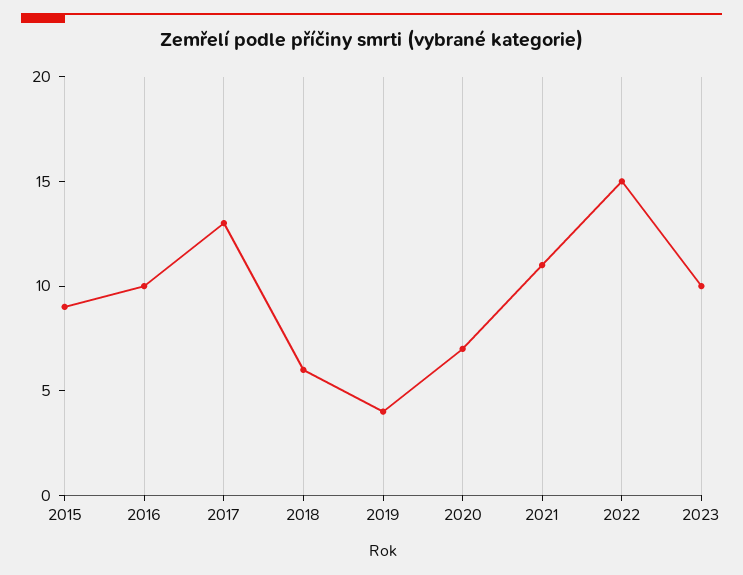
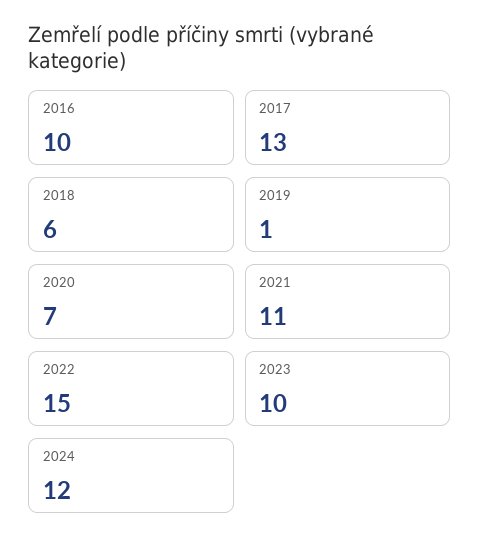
2015: 9 -> none
2019: 4 -> 1
2024: none -> 12

